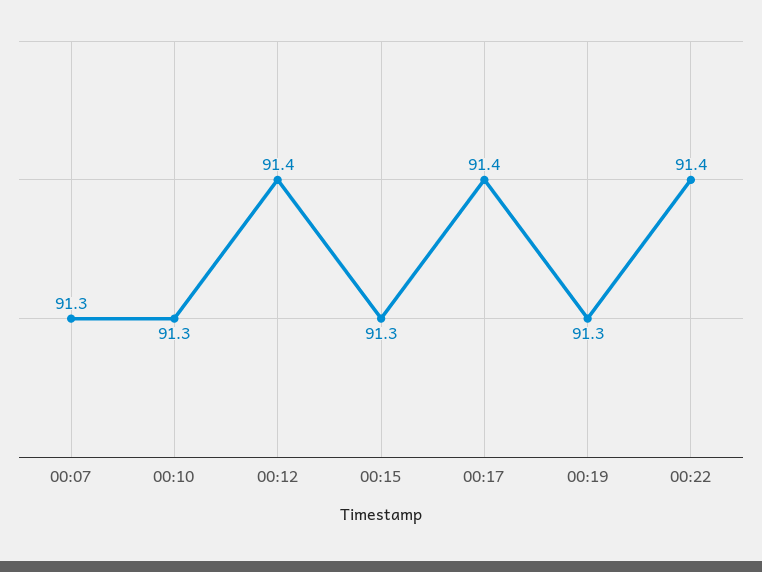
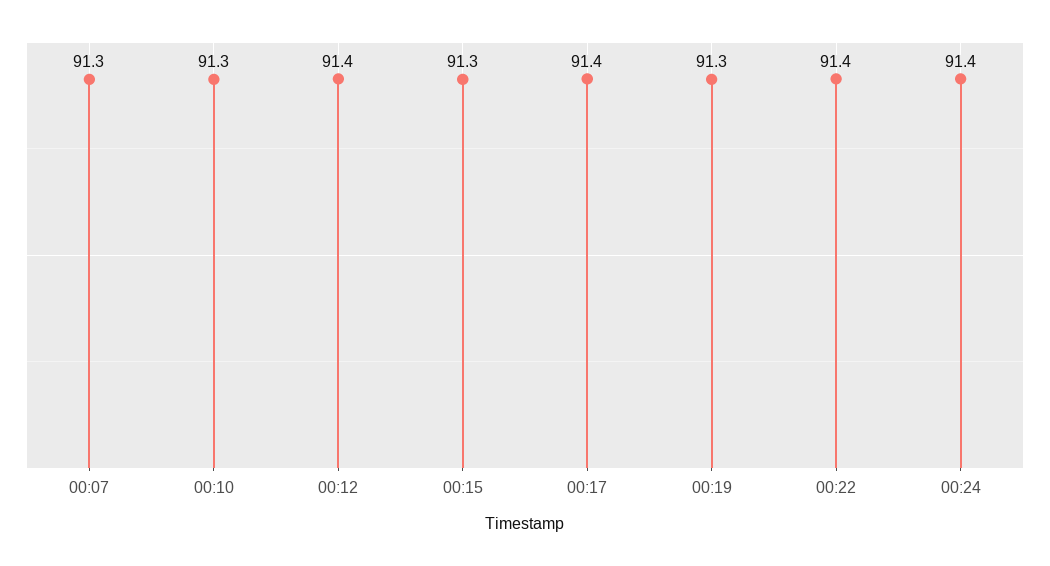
00:24: none -> 91.4

